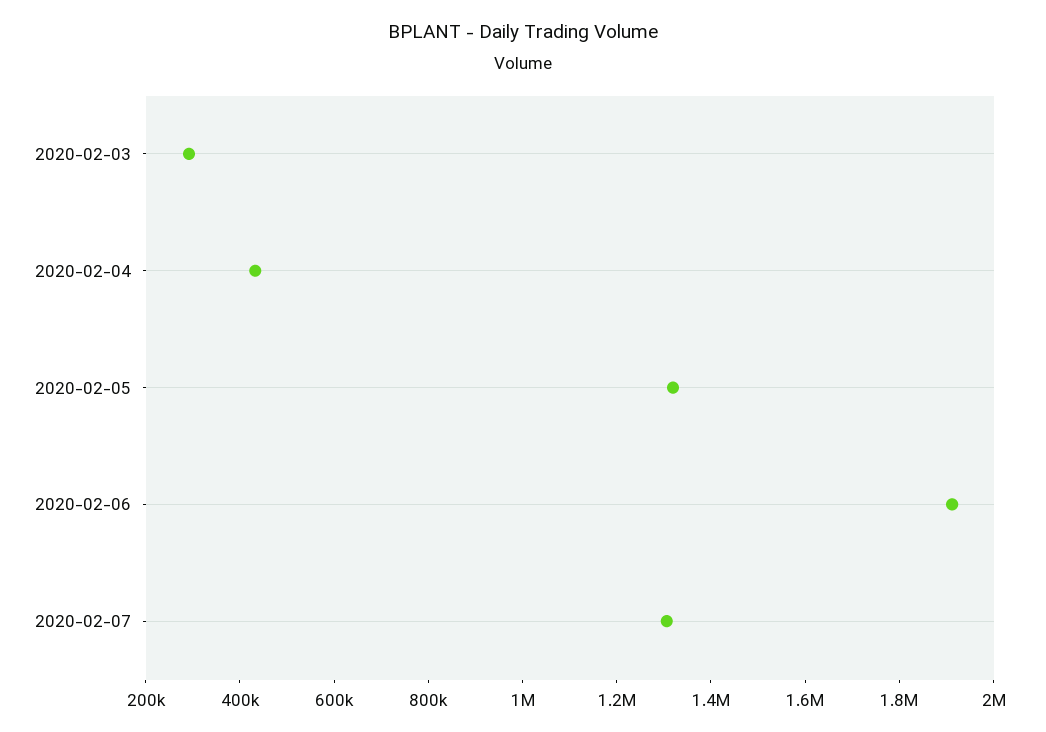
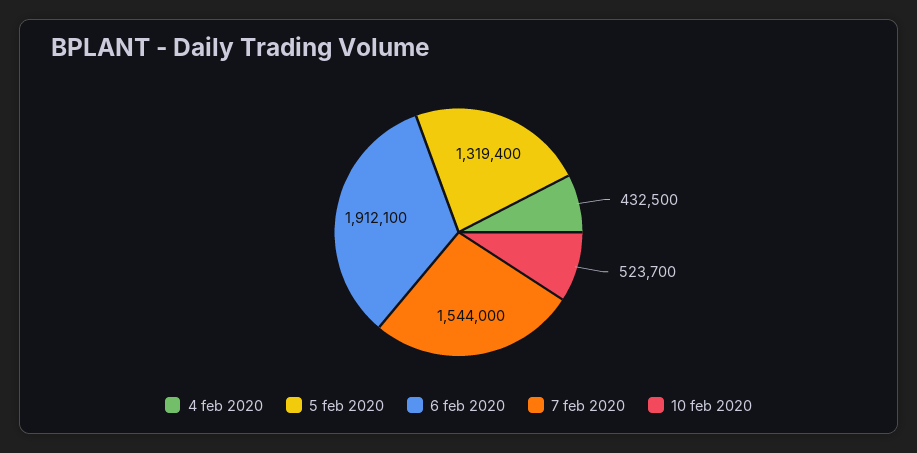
2020-02-03: 300000 -> none
2020-02-07: 1300000 -> 1544000
10 feb 2020: none -> 523700

